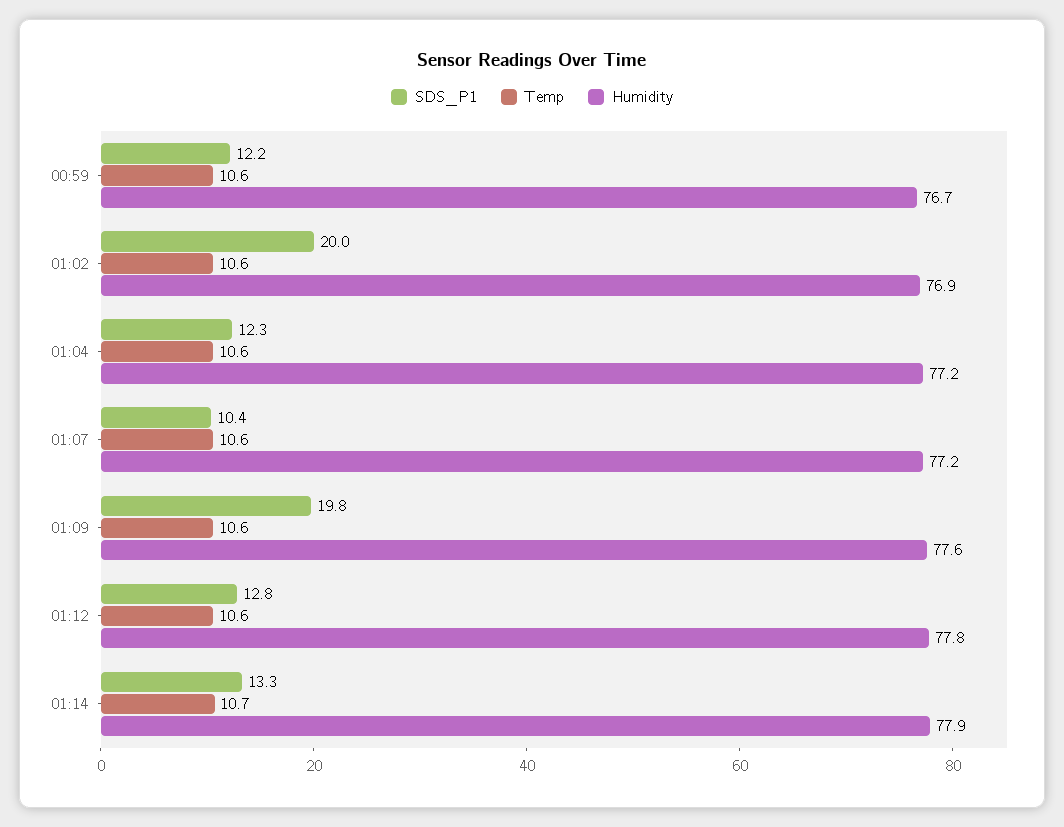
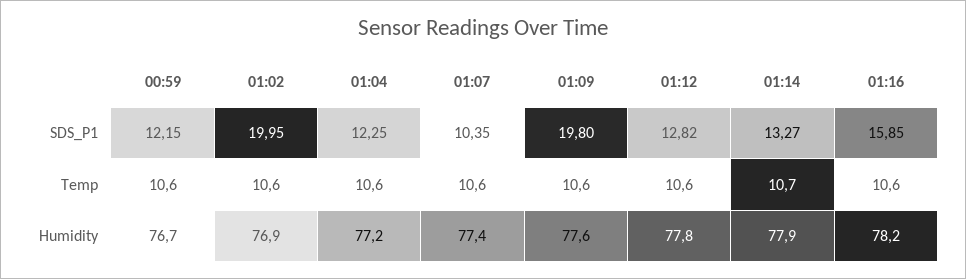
Humidity, 01:07: 77.2 -> 77.4
SDS_P1, 01:16: none -> 15.85
Temp, 01:16: none -> 10.6
Humidity, 01:16: none -> 78.2

